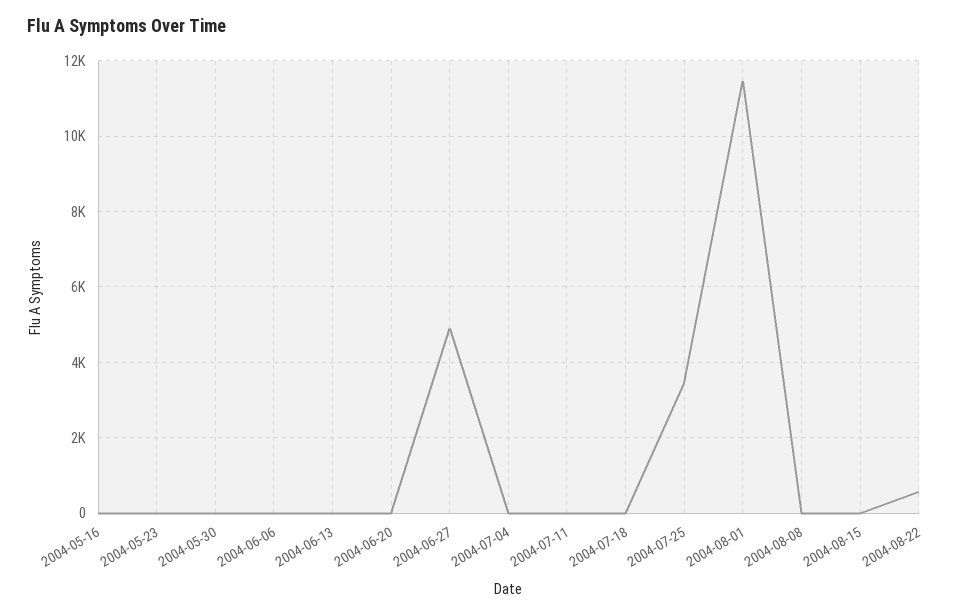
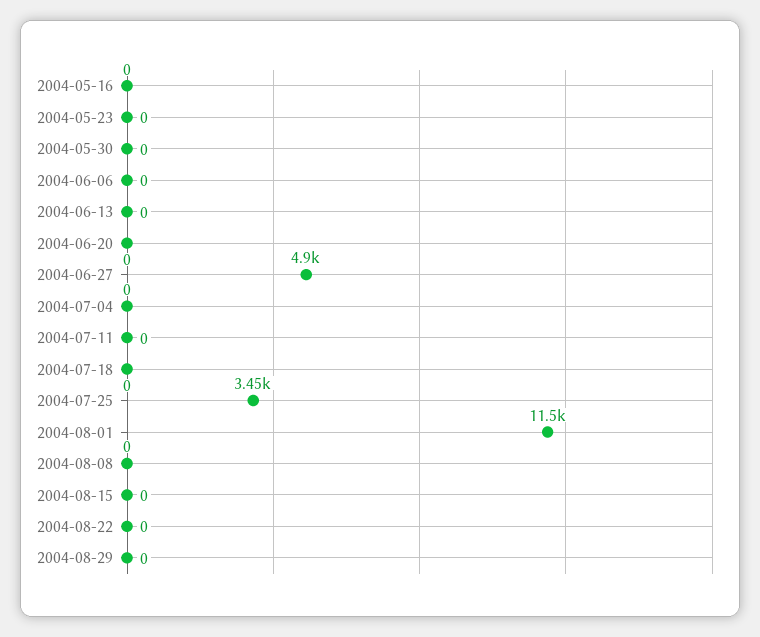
2004-08-22: 600 -> 0
2004-08-29: none -> 0

